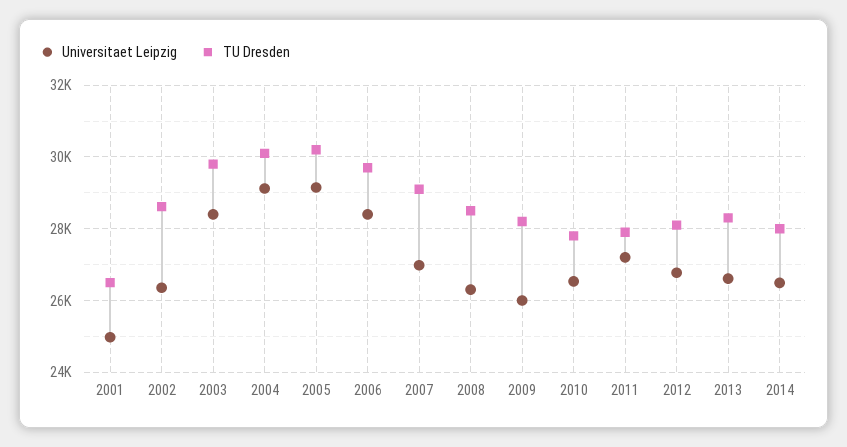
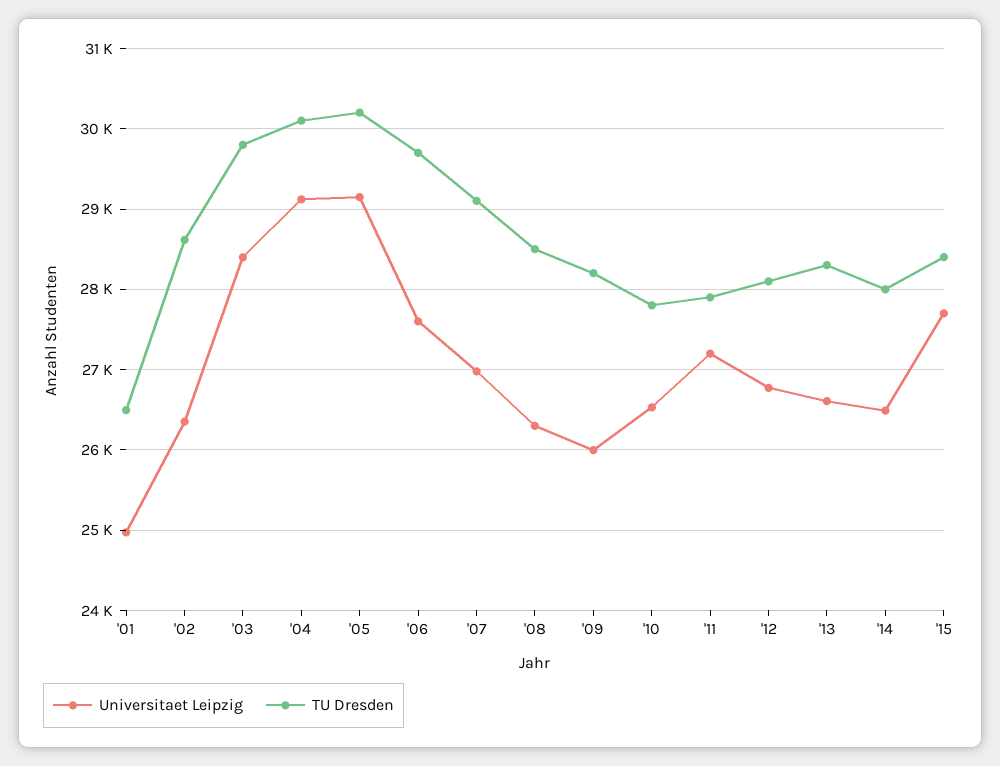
Universitaet Leipzig, 2006: 28400 -> 27600
Universitaet Leipzig, '15: none -> 27700
TU Dresden, '15: none -> 28400

